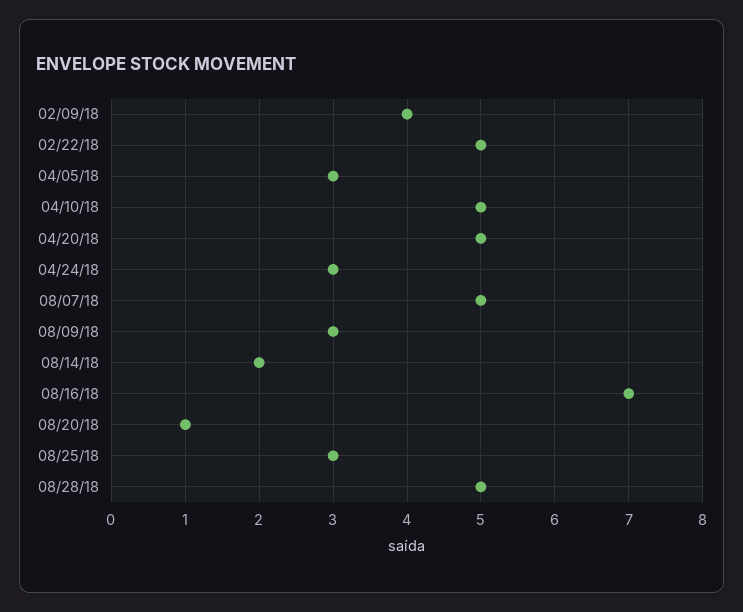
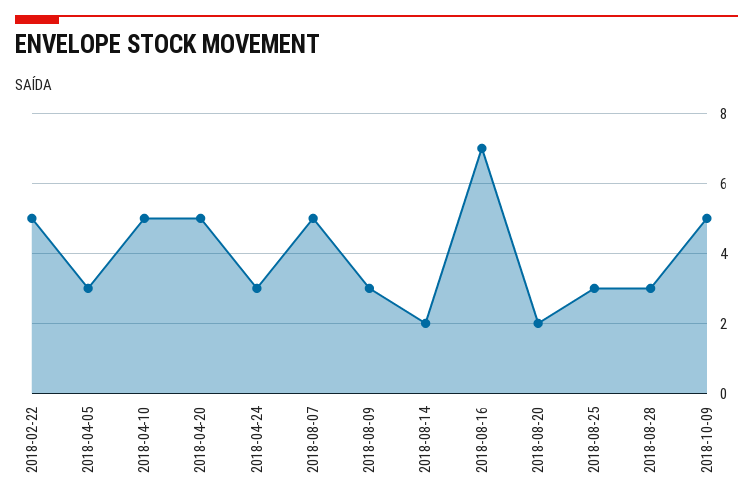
02/09/18: 4 -> none
08/20/18: 1 -> 2
08/28/18: 5 -> 3
2018-10-09: none -> 5

